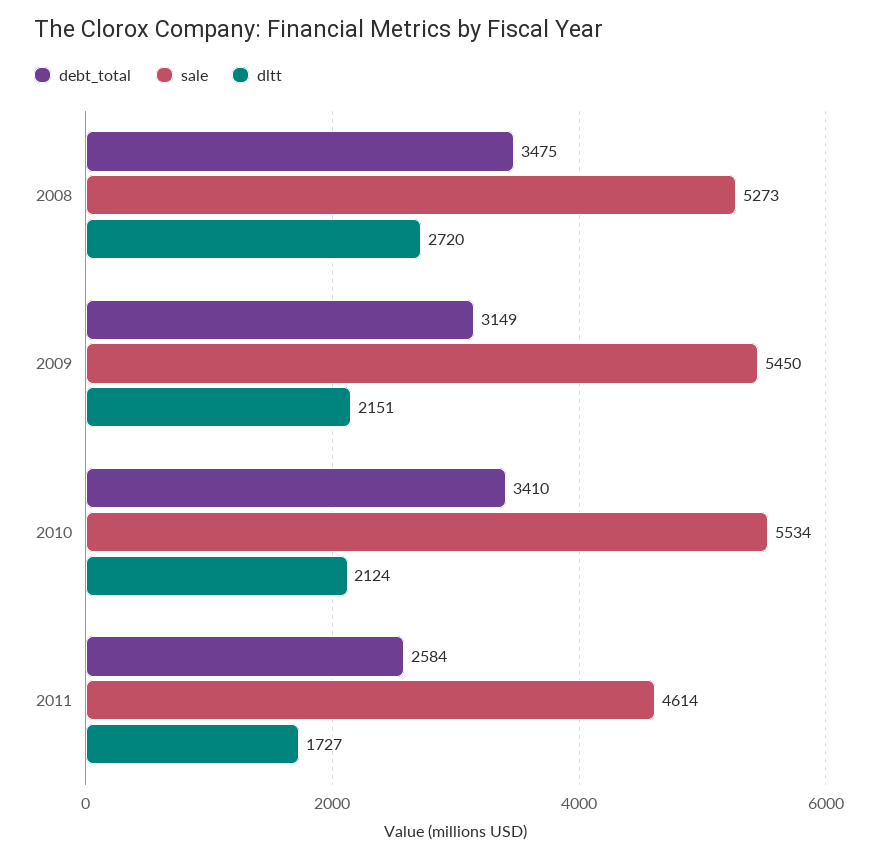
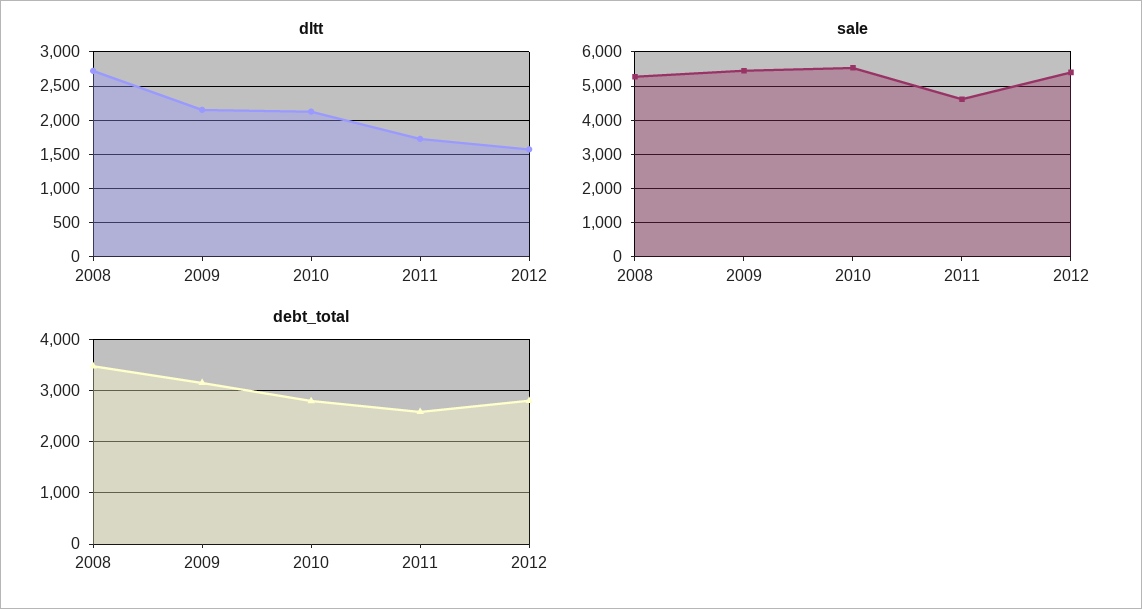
debt_total, 2010: 3410 -> 2800
dltt, 2012: none -> 1600
sale, 2012: none -> 5400
debt_total, 2012: none -> 2800

